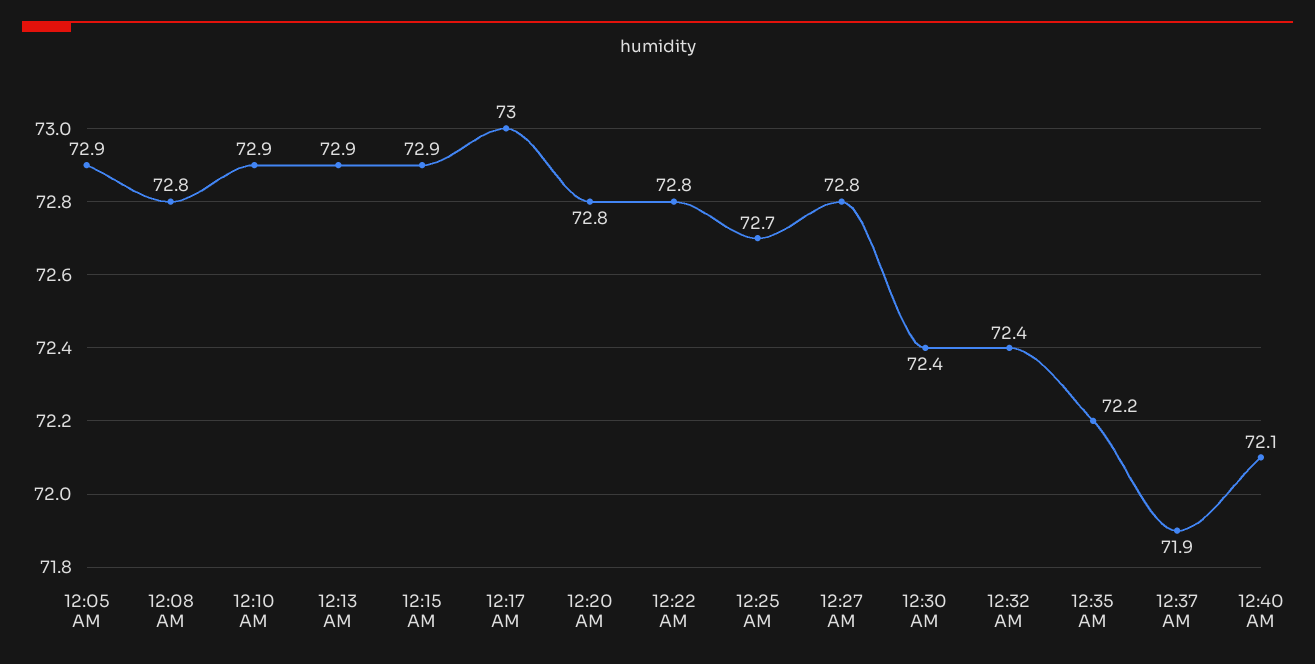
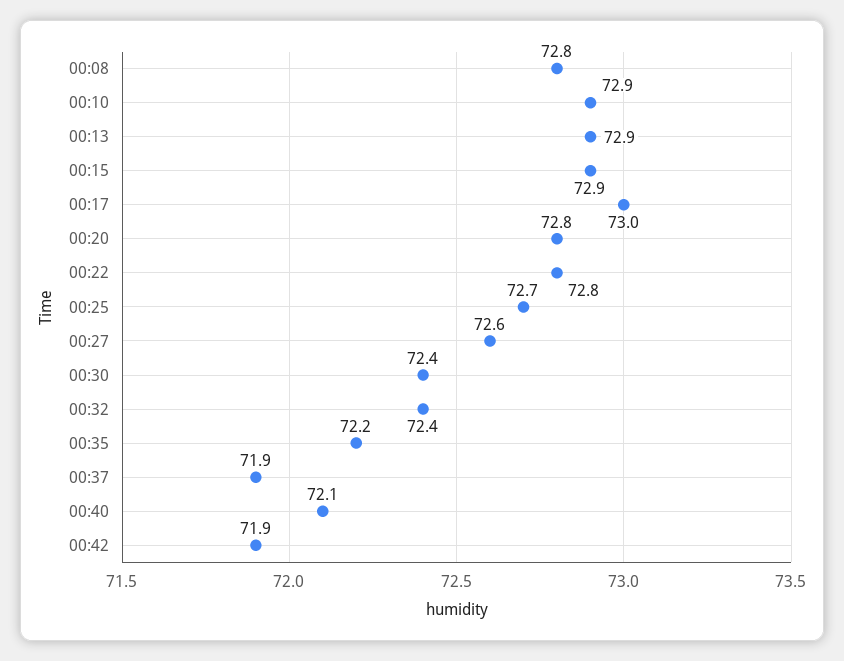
12:05 AM: 72.9 -> none
12:27 AM: 72.8 -> 72.6
00:42: none -> 71.9

